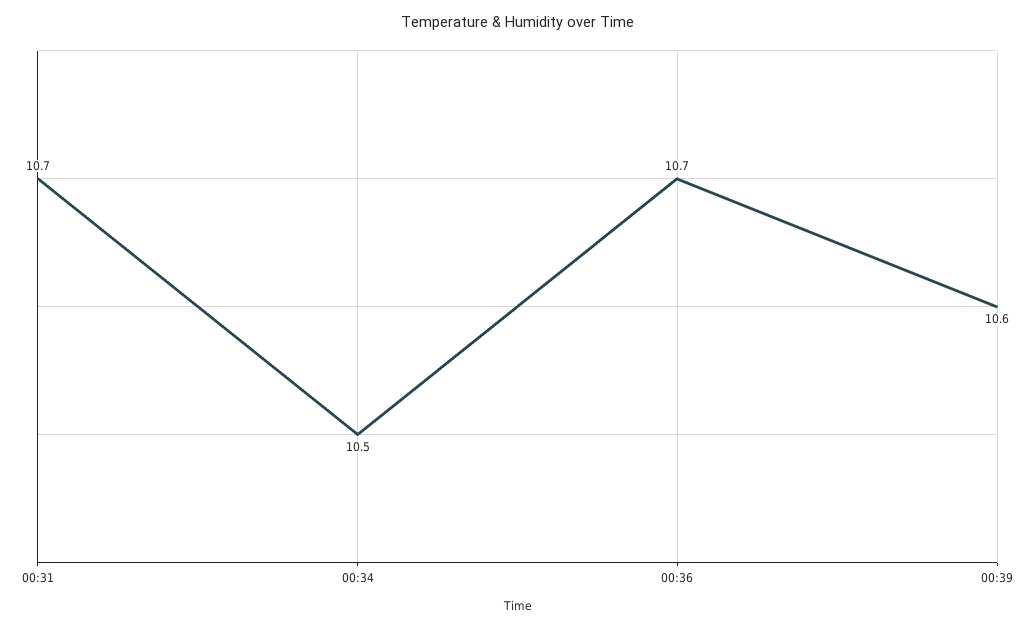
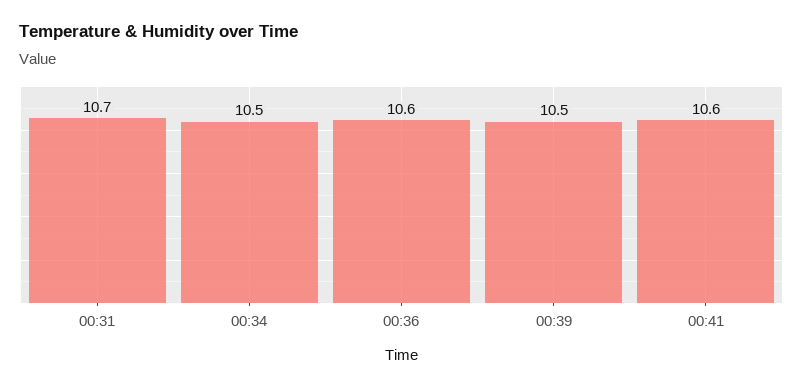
00:36: 10.7 -> 10.6
00:39: 10.6 -> 10.5
00:41: none -> 10.6

